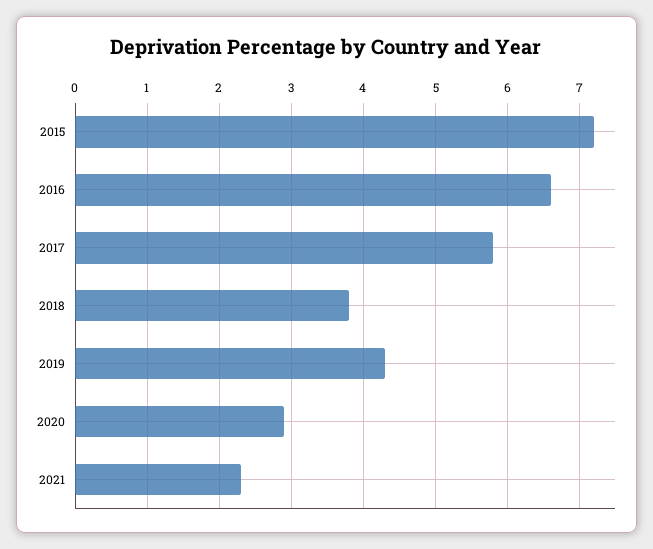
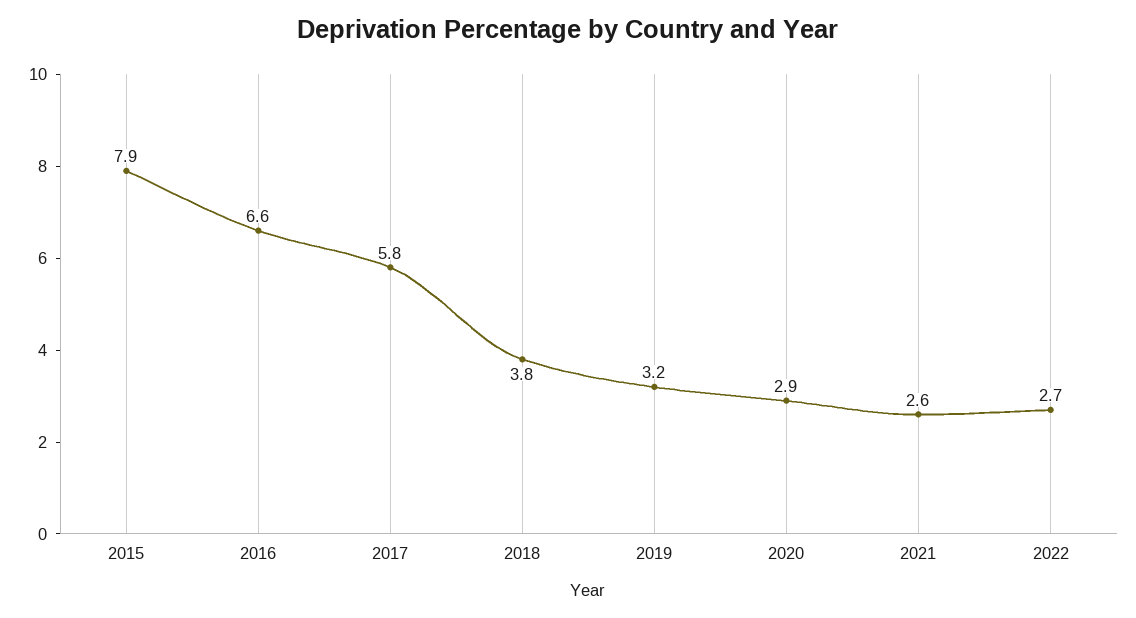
2015: 7.2 -> 7.9
2019: 4.3 -> 3.2
2021: 2.3 -> 2.6
2022: none -> 2.7

